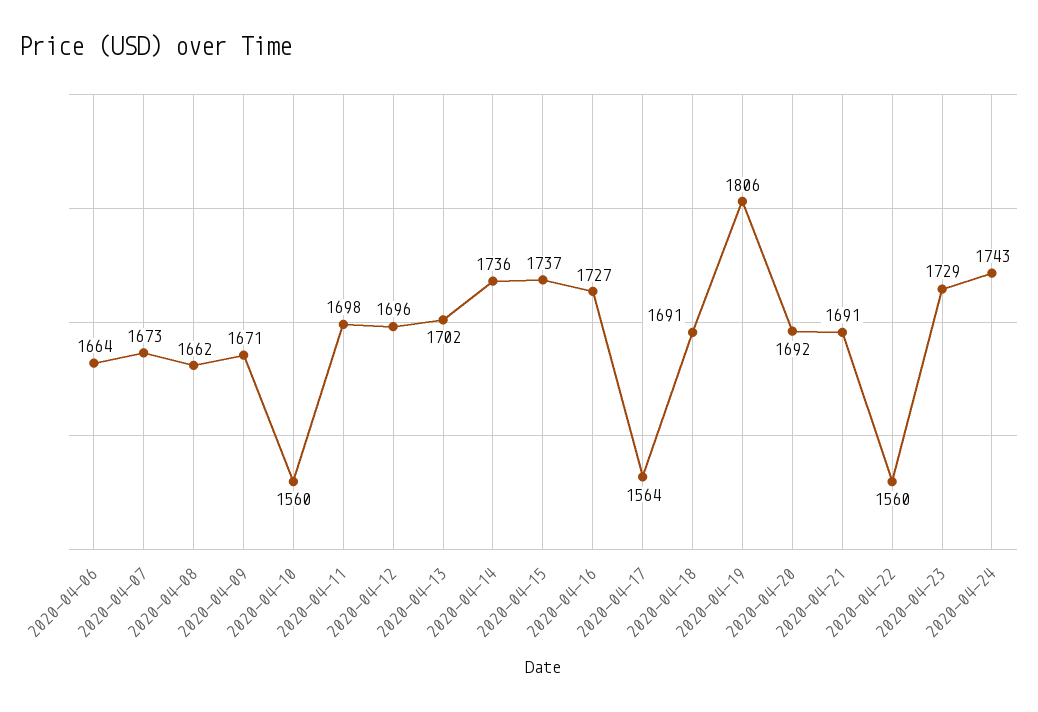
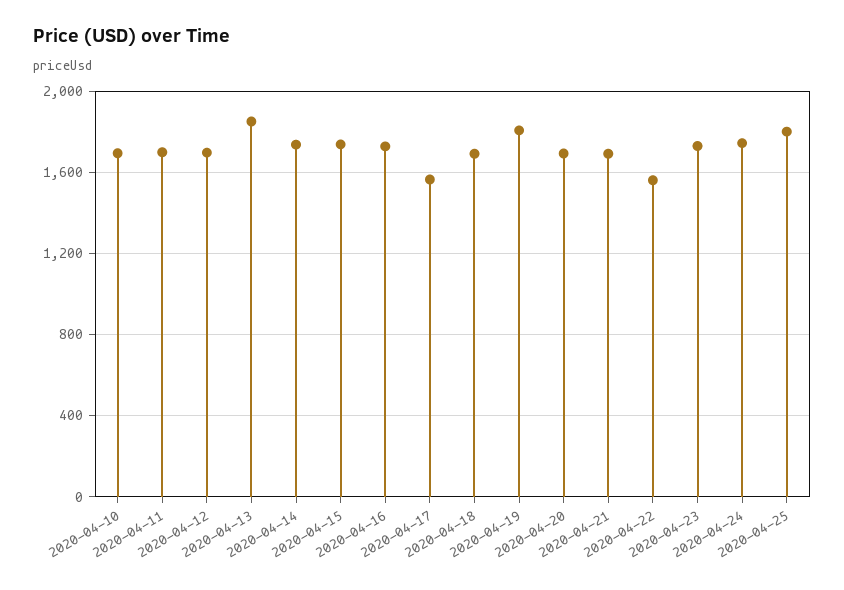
2020-04-06: 1664 -> none
2020-04-07: 1673 -> none
2020-04-08: 1662 -> none
2020-04-09: 1671 -> none
2020-04-10: 1560 -> 1700
2020-04-13: 1702 -> 1850
2020-04-25: none -> 1800

